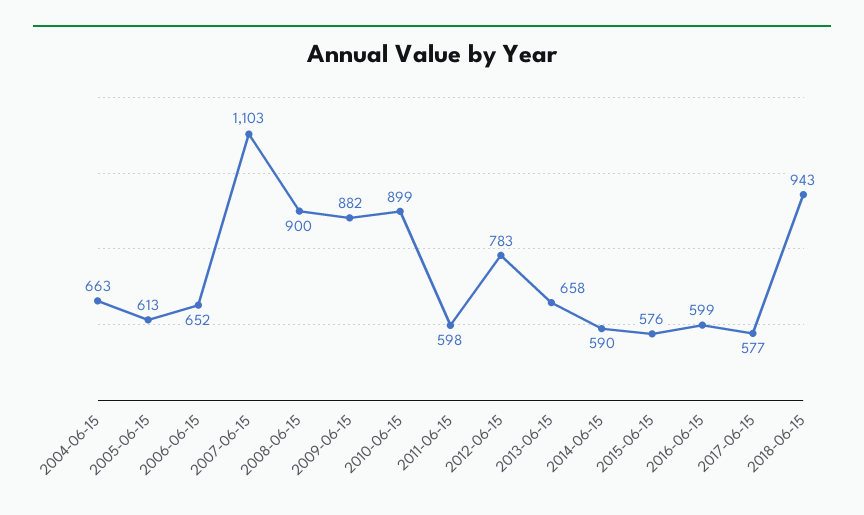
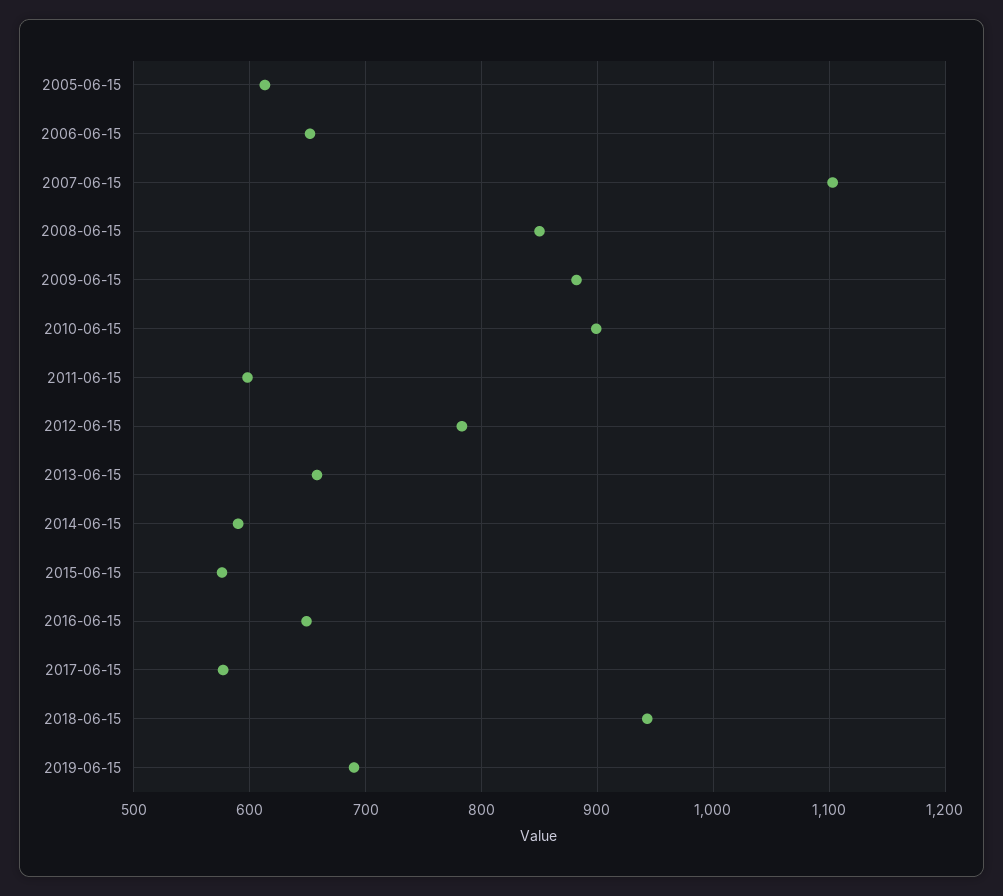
2004-06-15: 663 -> none
2008-06-15: 900 -> 850
2016-06-15: 599 -> 650
2019-06-15: none -> 690

